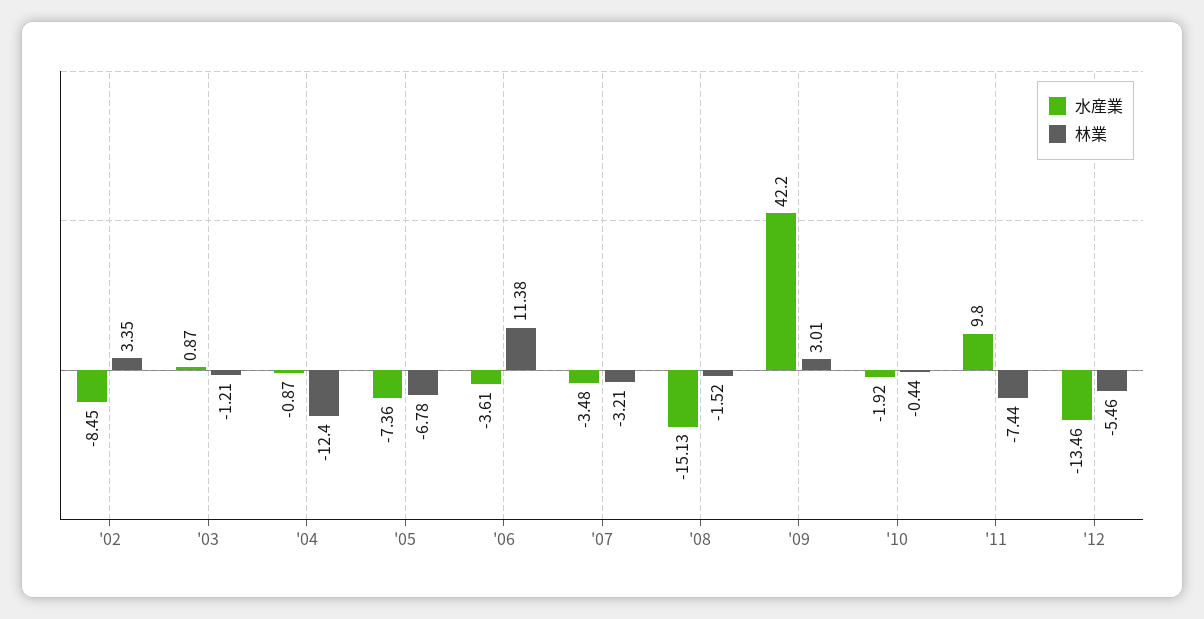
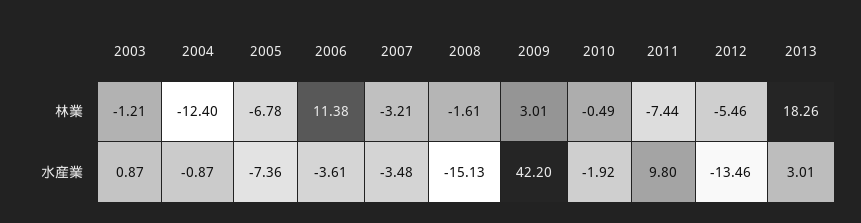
水産業, '02: -8.45 -> none
林業, '02: 3.35 -> none
林業, '08: -1.52 -> -1.61
林業, '10: -0.44 -> -0.49
林業, 2013: none -> 18.26
水産業, 2013: none -> 3.01

